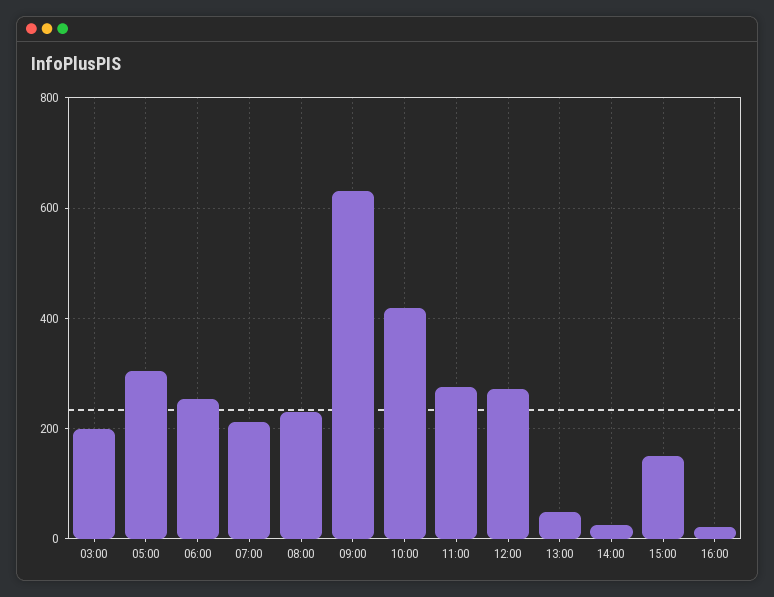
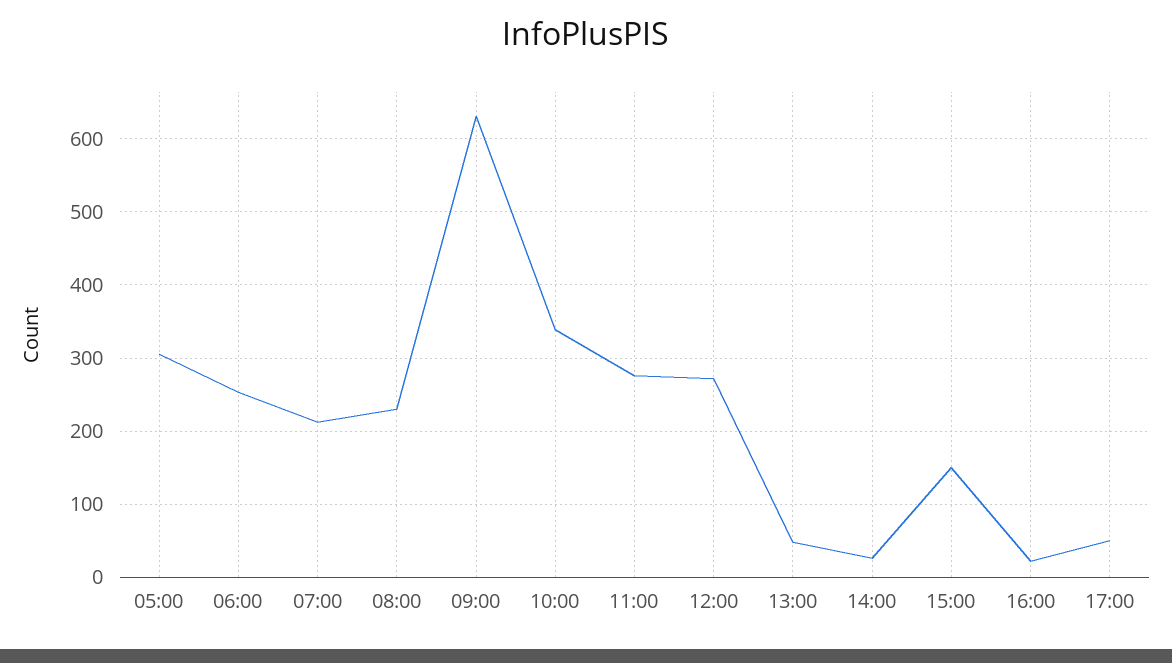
03:00: 200 -> none
10:00: 420 -> 340
17:00: none -> 50

